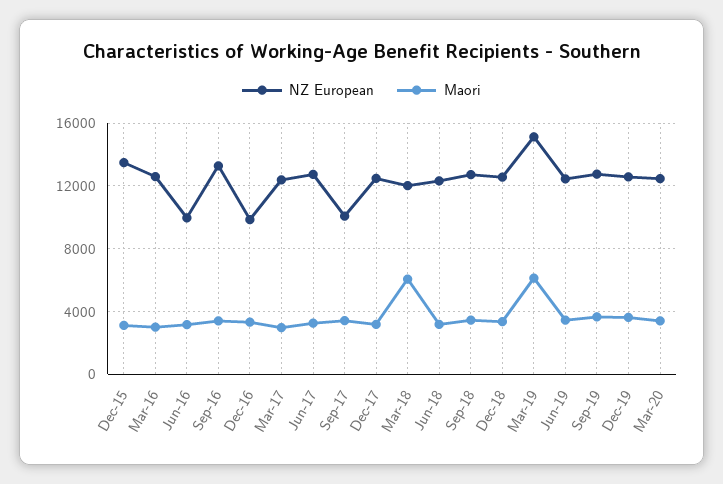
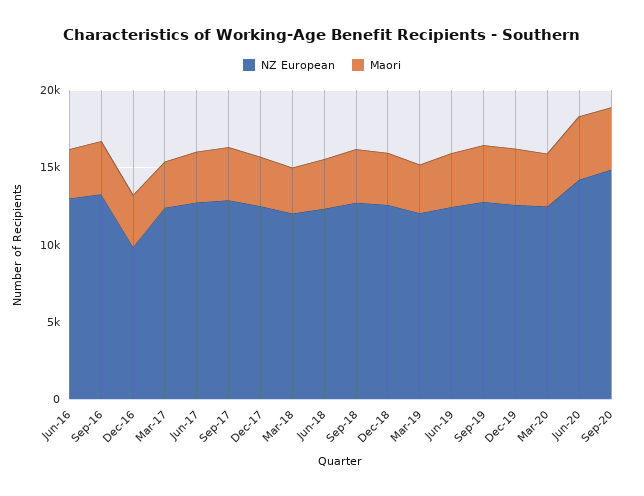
NZ European, Dec-15: 13500 -> none
Maori, Dec-15: 3000 -> none
NZ European, Mar-16: 12500 -> none
Maori, Mar-16: 3000 -> none
NZ European, Jun-16: 10000 -> 13000
NZ European, Sep-17: 10000 -> 13000
Maori, Mar-18: 6000 -> 3000
NZ European, Mar-19: 15000 -> 12000
Maori, Mar-19: 6000 -> 3000
NZ European, Jun-20: none -> 14000
Maori, Jun-20: none -> 4000
NZ European, Sep-20: none -> 15000
Maori, Sep-20: none -> 4000

